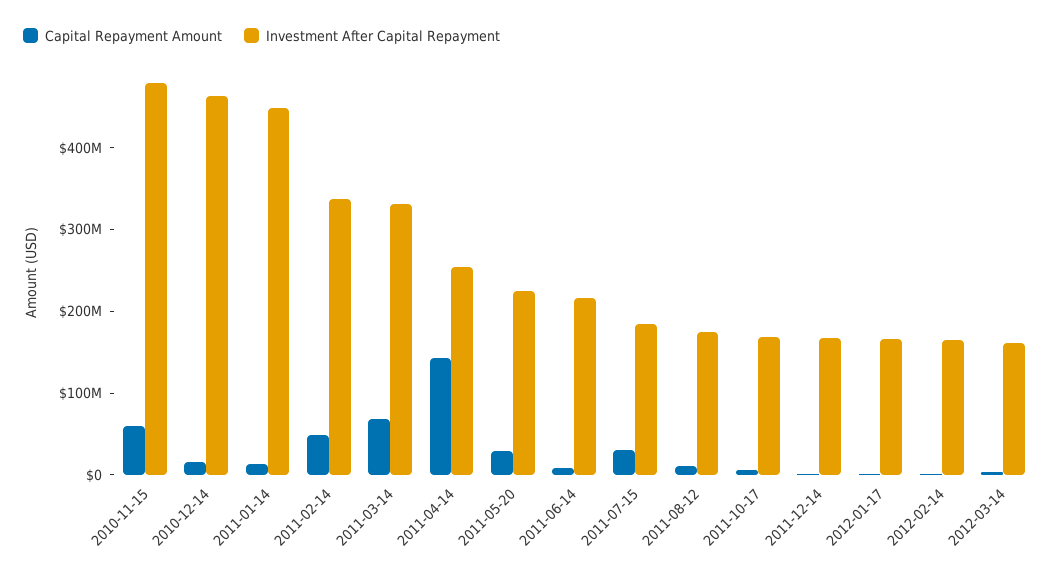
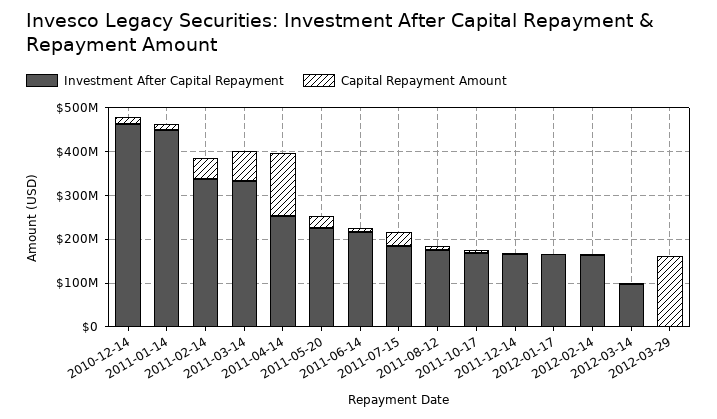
Capital Repayment Amount, 2010-11-15: 60000000 -> none
Investment After Capital Repayment, 2010-11-15: 480000000 -> none
Investment After Capital Repayment, 2012-03-14: 160000000 -> 100000000
Investment After Capital Repayment, 2012-03-29: none -> 0
Capital Repayment Amount, 2012-03-29: none -> 160000000

